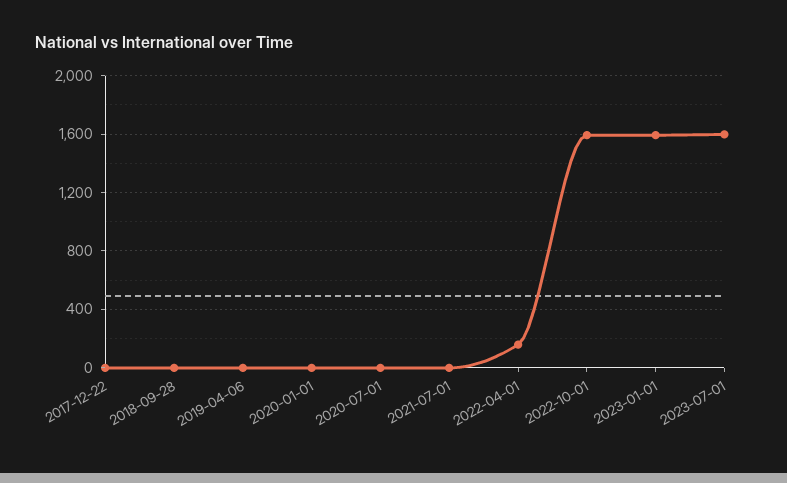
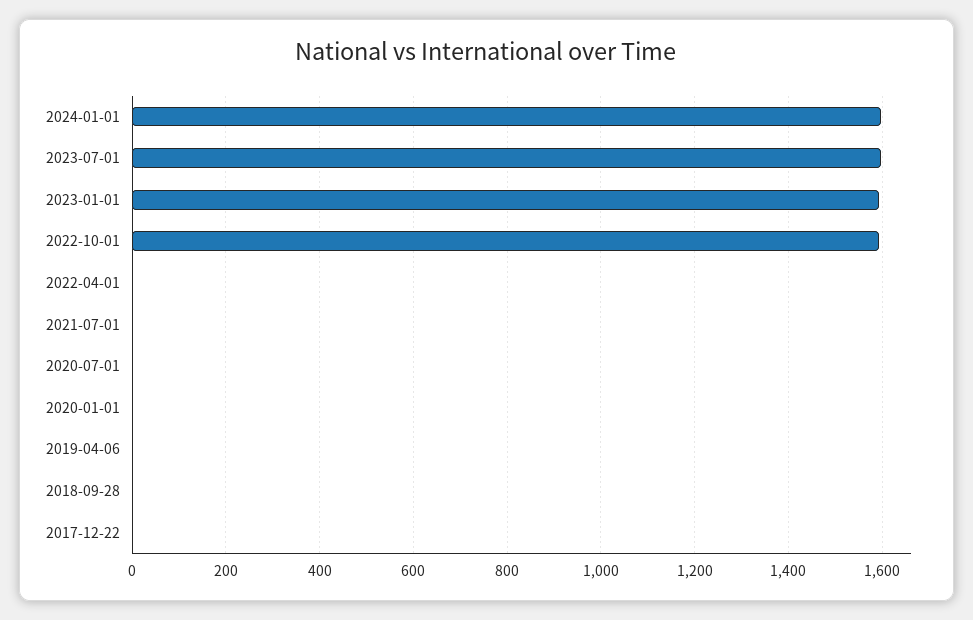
2022-04-01: 150 -> 0
2024-01-01: none -> 1600

